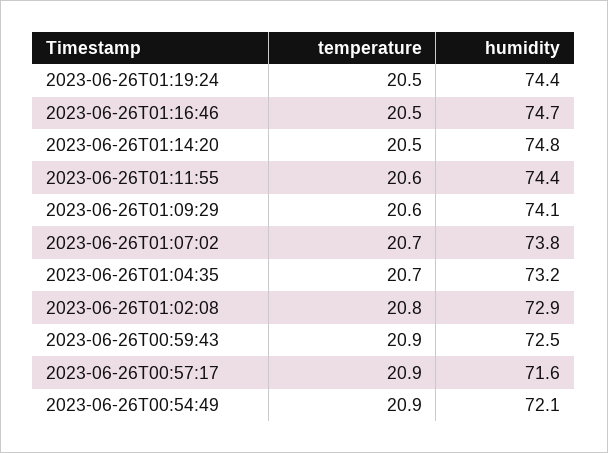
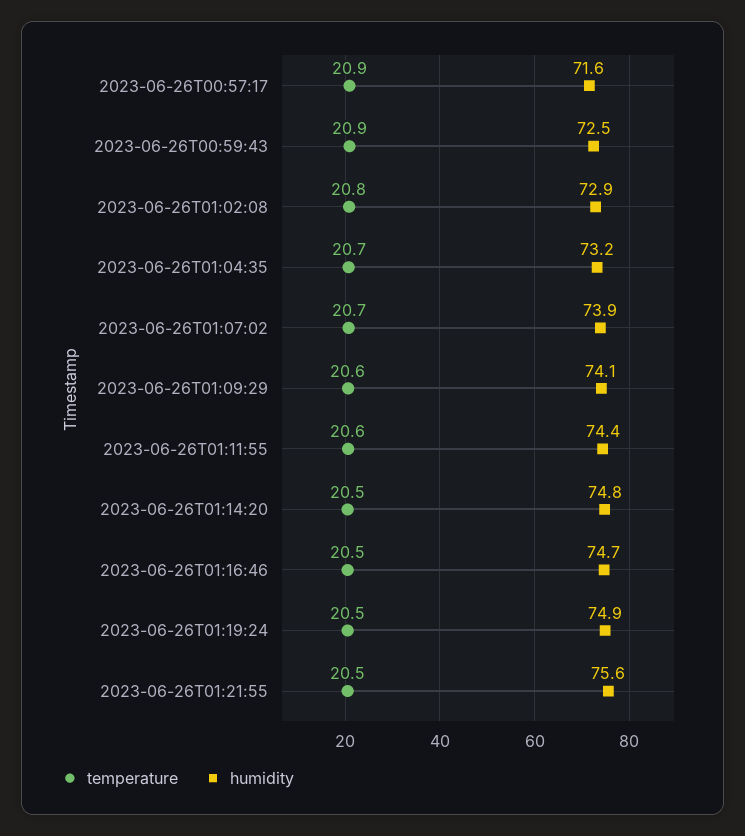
humidity, 2023-06-26T01:19:24: 74.4 -> 74.9
humidity, 2023-06-26T01:07:02: 73.8 -> 73.9
temperature, 2023-06-26T00:54:49: 20.9 -> none
humidity, 2023-06-26T00:54:49: 72.1 -> none
temperature, 2023-06-26T01:21:55: none -> 20.5
humidity, 2023-06-26T01:21:55: none -> 75.6

